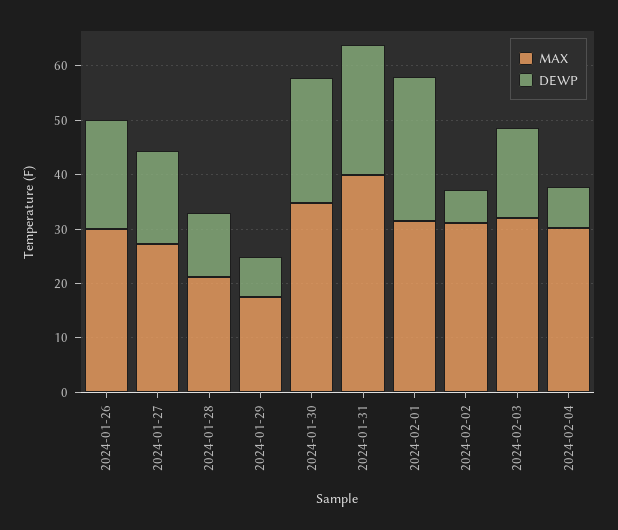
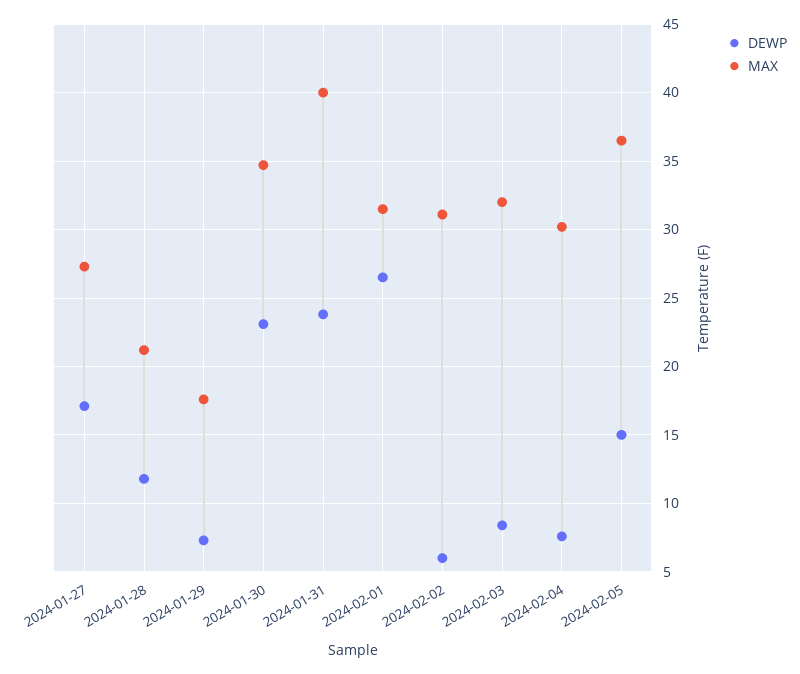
MAX, 2024-01-26: 30 -> none
DEWP, 2024-01-26: 20 -> none
DEWP, 2024-02-03: 16 -> 8.5
DEWP, 2024-02-05: none -> 15
MAX, 2024-02-05: none -> 36.5

